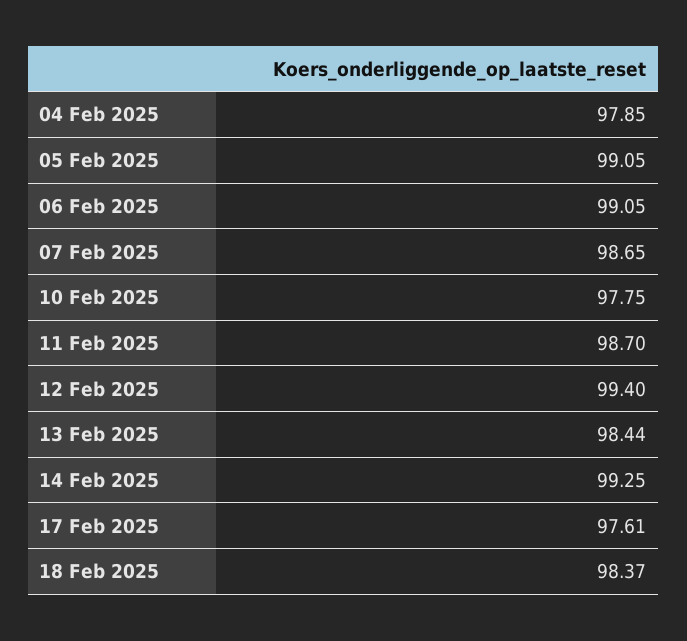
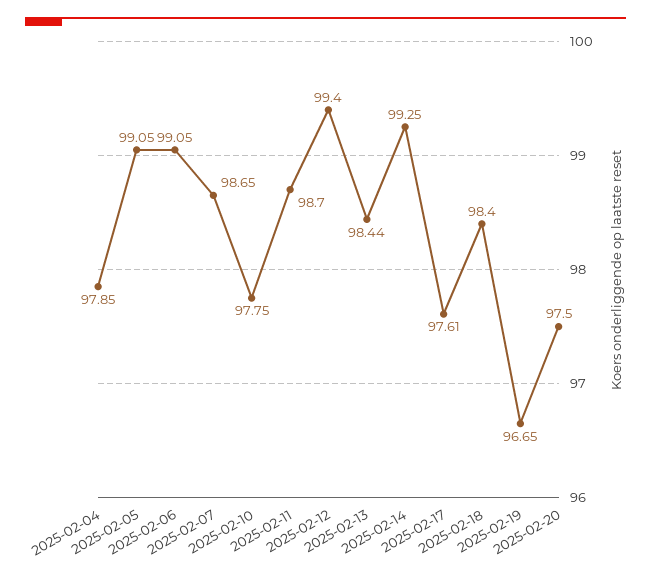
18 Feb 2025: 98.37 -> 98.4
2025-02-19: none -> 96.65
2025-02-20: none -> 97.5

